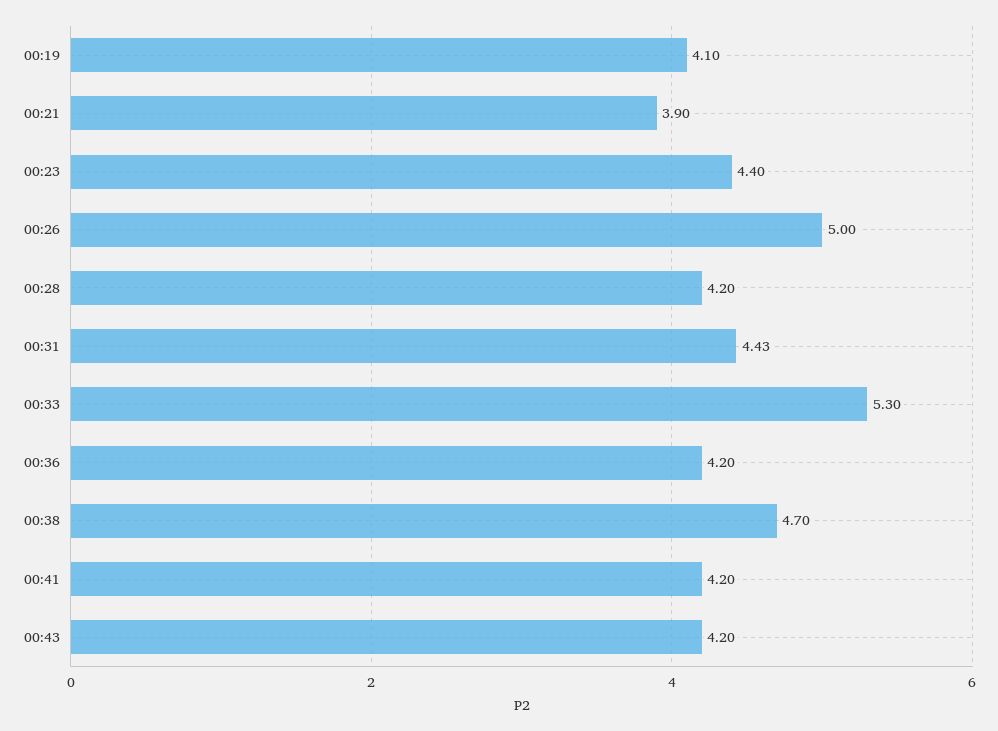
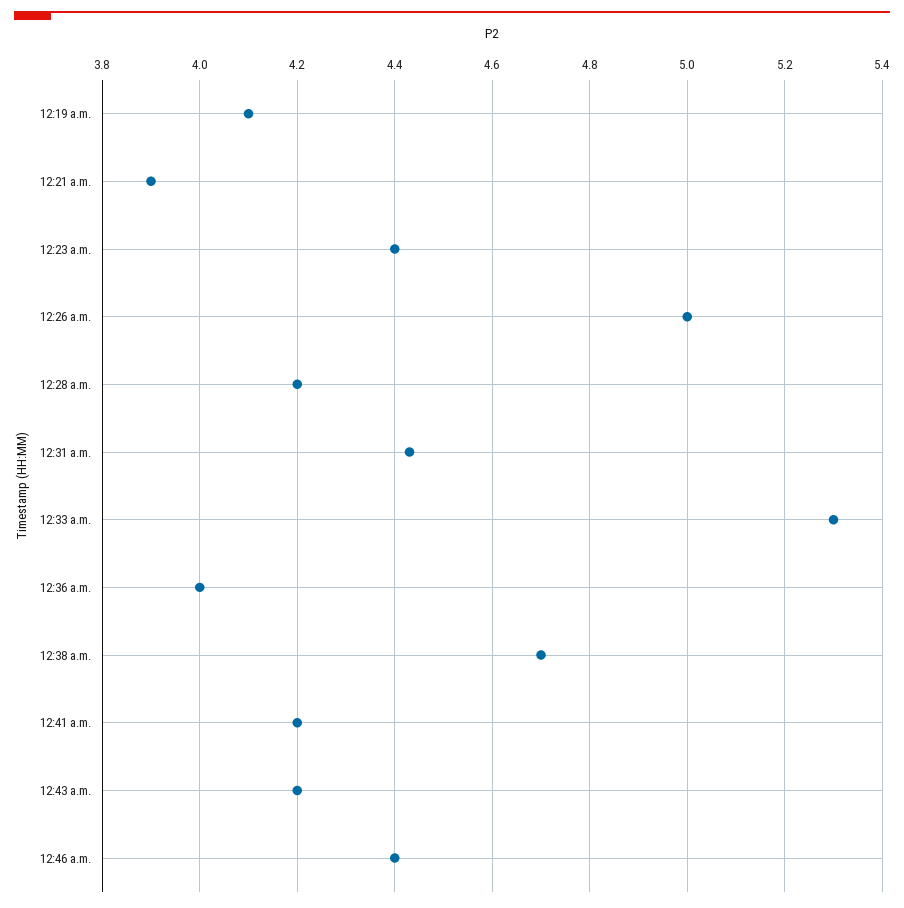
00:36: 4.2 -> 4
12:46 a.m.: none -> 4.4

